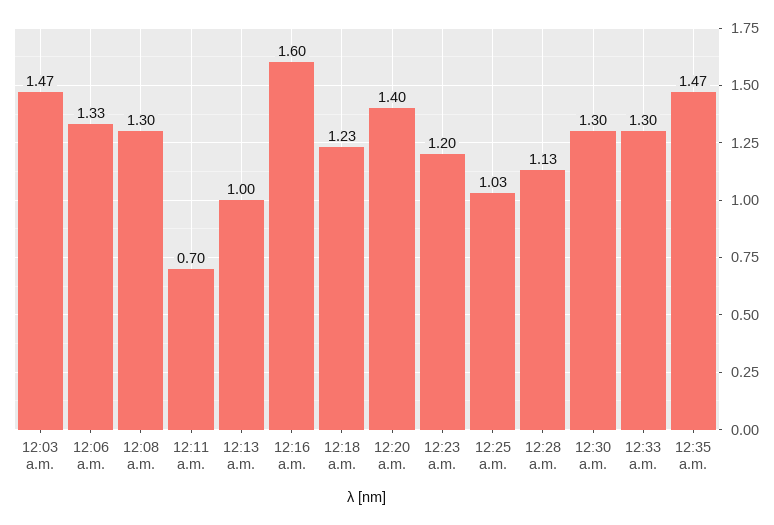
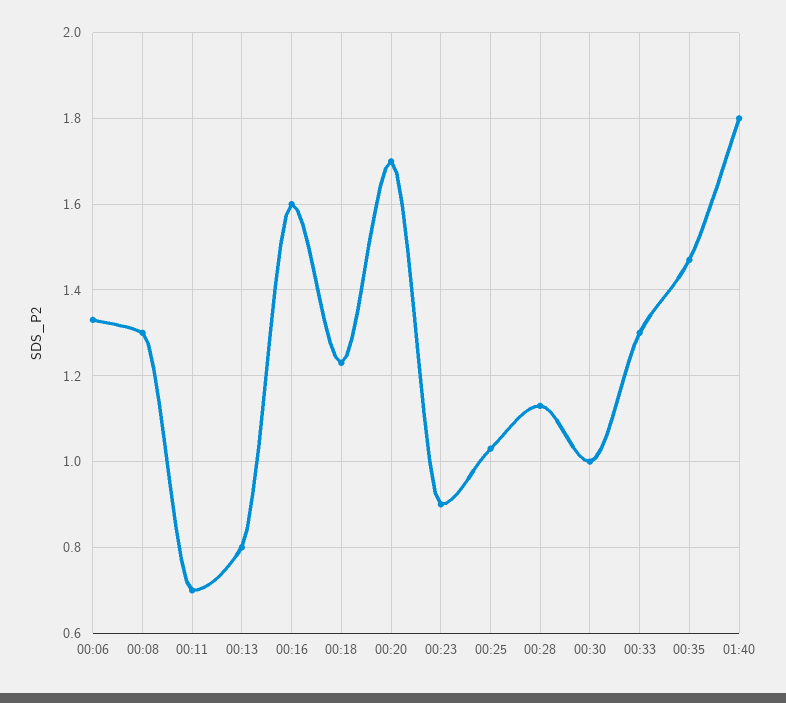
12:03 a.m.: 1.47 -> none
12:13 a.m.: 1 -> 0.8
12:20 a.m.: 1.4 -> 1.7
12:23 a.m.: 1.2 -> 0.9
12:30 a.m.: 1.3 -> 1
01:40: none -> 1.8

